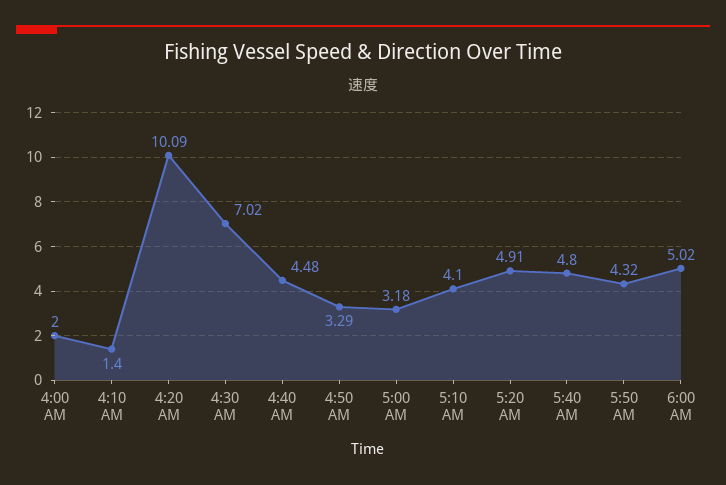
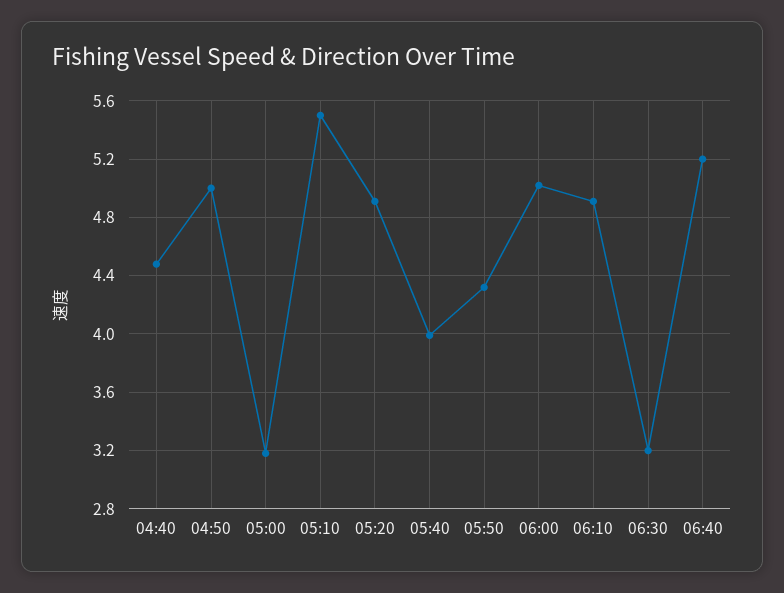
4:00 AM: 2 -> none
4:10 AM: 1.4 -> none
4:20 AM: 10.09 -> none
4:30 AM: 7.02 -> none
4:50 AM: 3.29 -> 5
5:10 AM: 4.1 -> 5.5
5:40 AM: 4.8 -> 4
06:10: none -> 4.9
06:30: none -> 3.2
06:40: none -> 5.2

